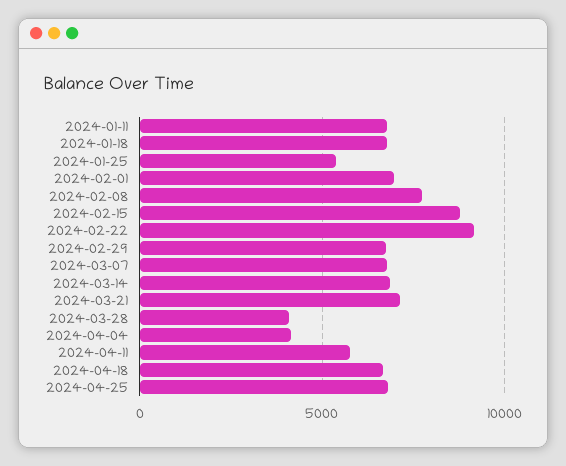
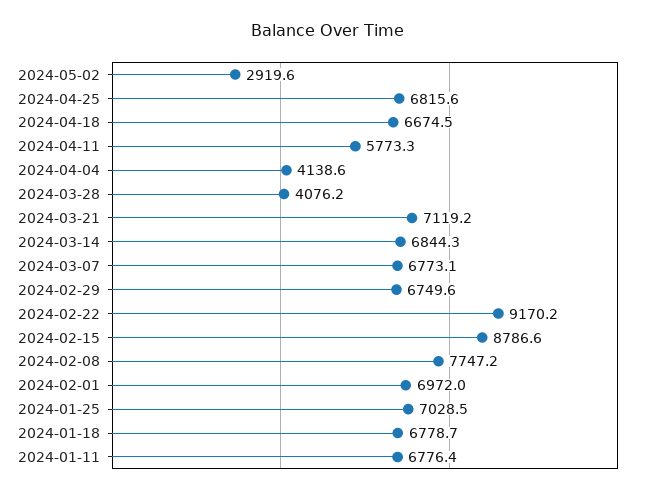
2024-01-25: 5500 -> 7028.5
2024-05-02: none -> 2919.6

